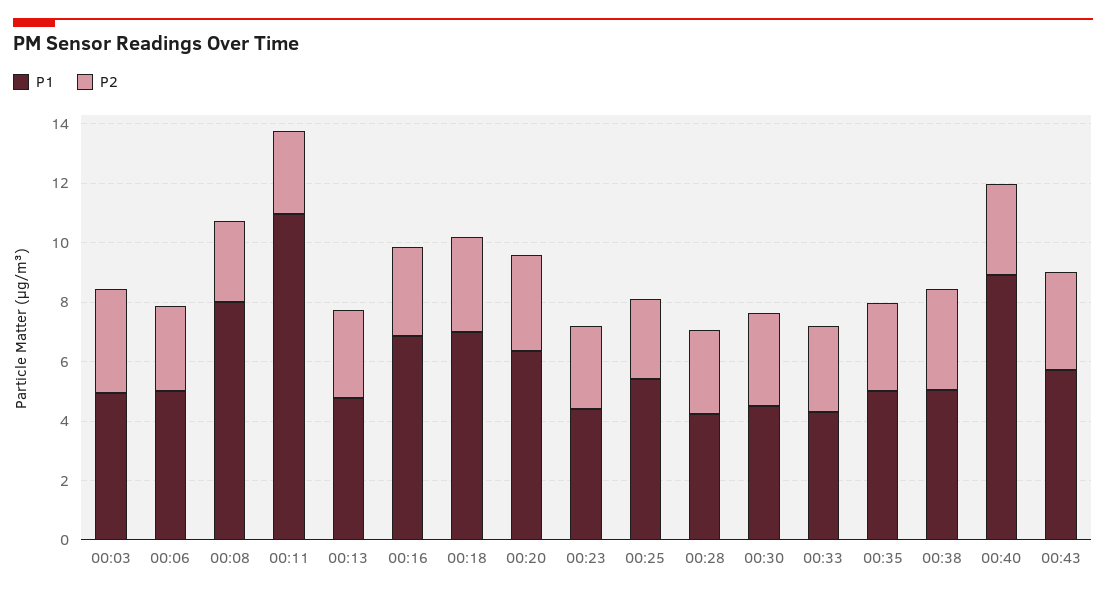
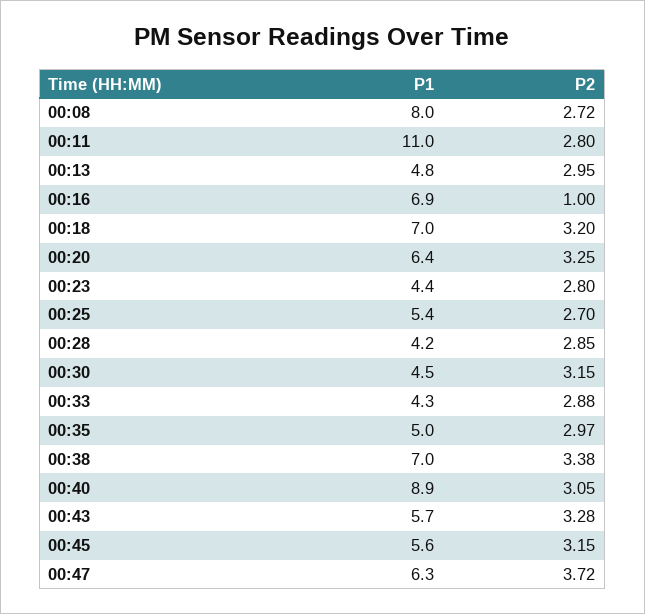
P1, 00:03: 5 -> none
P2, 00:03: 3.5 -> none
P1, 00:06: 5 -> none
P2, 00:06: 3 -> none
P2, 00:16: 3 -> 1
P1, 00:38: 5 -> 7
P1, 00:45: none -> 5.6
P2, 00:45: none -> 3.15
P1, 00:47: none -> 6.3
P2, 00:47: none -> 3.72

